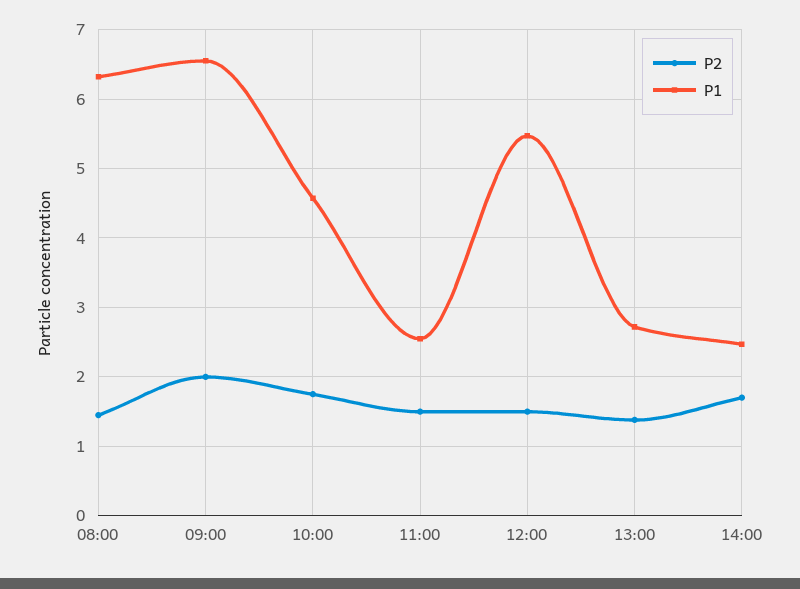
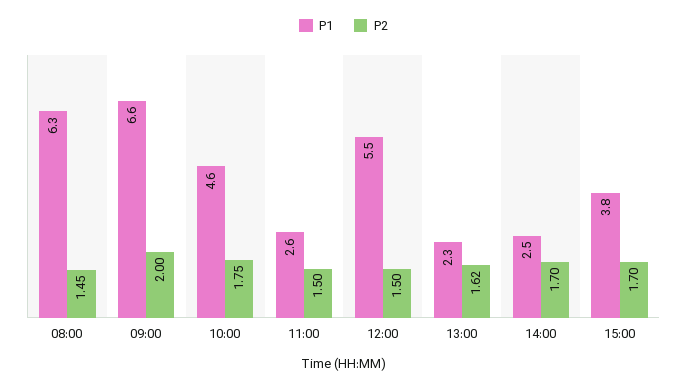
P2, 13:00: 1.4 -> 1.62
P1, 13:00: 2.7 -> 2.3
P1, 15:00: none -> 3.8
P2, 15:00: none -> 1.7

